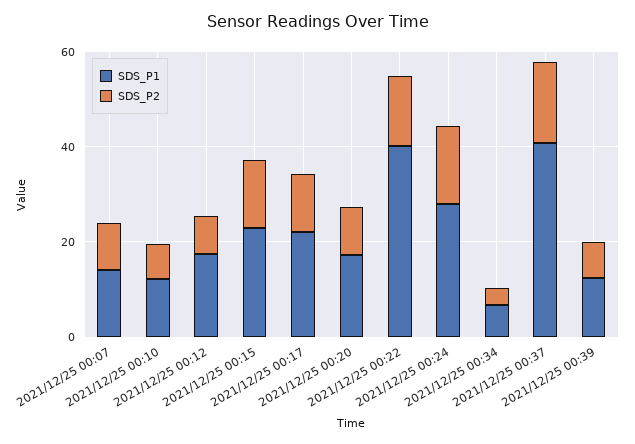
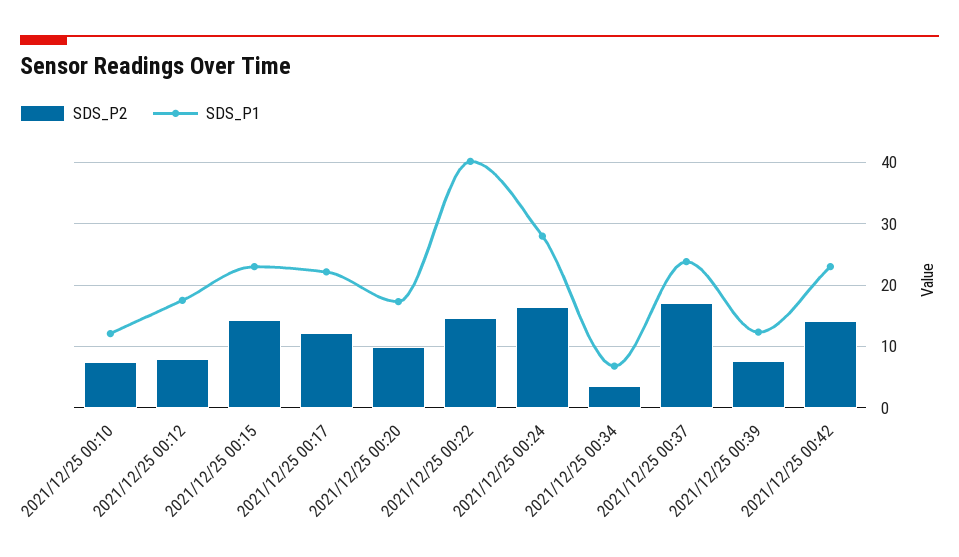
SDS_P1, 2021/12/25 00:07: 15 -> none
SDS_P2, 2021/12/25 00:07: 10 -> none
SDS_P1, 2021/12/25 00:37: 40 -> 24
SDS_P2, 2021/12/25 00:42: none -> 14
SDS_P1, 2021/12/25 00:42: none -> 23

